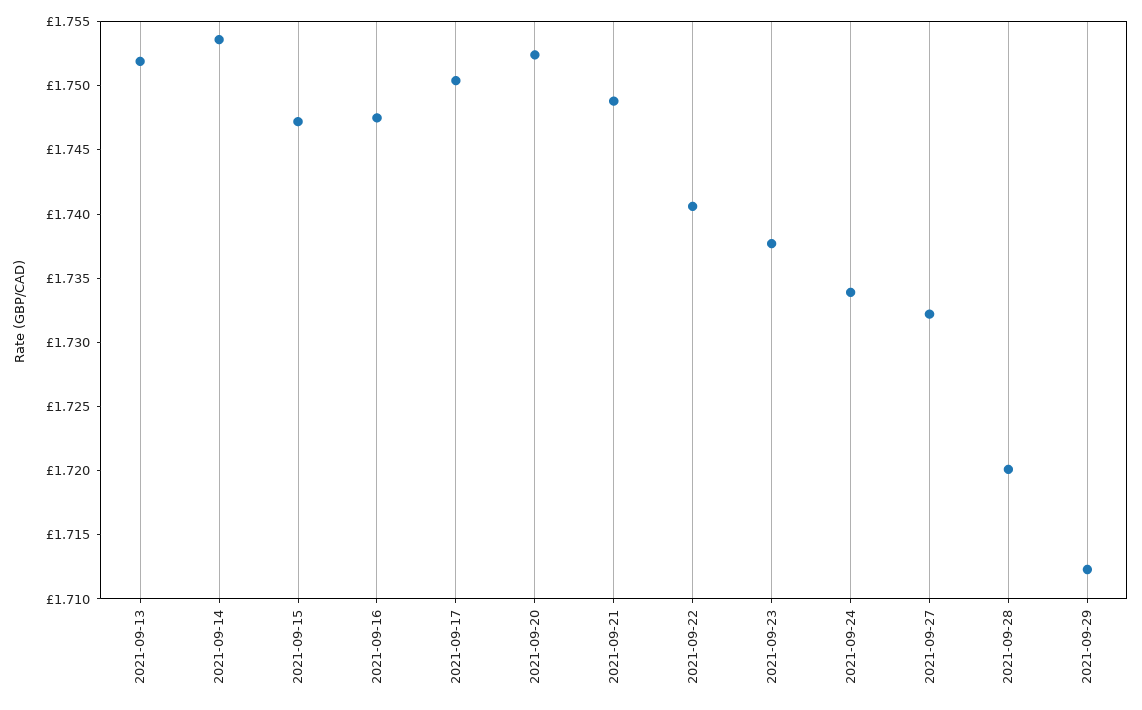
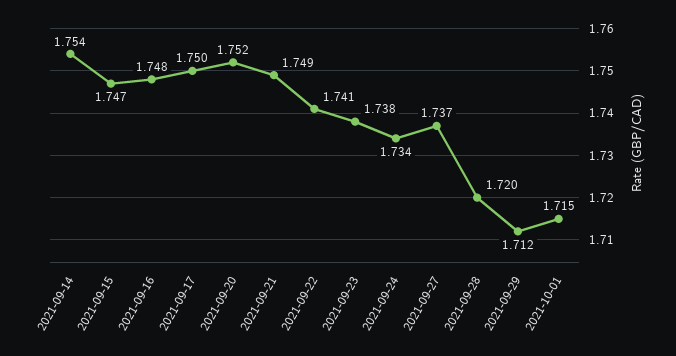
2021-09-13: 1.752 -> none
2021-09-27: 1.732 -> 1.737
2021-10-01: none -> 1.715

